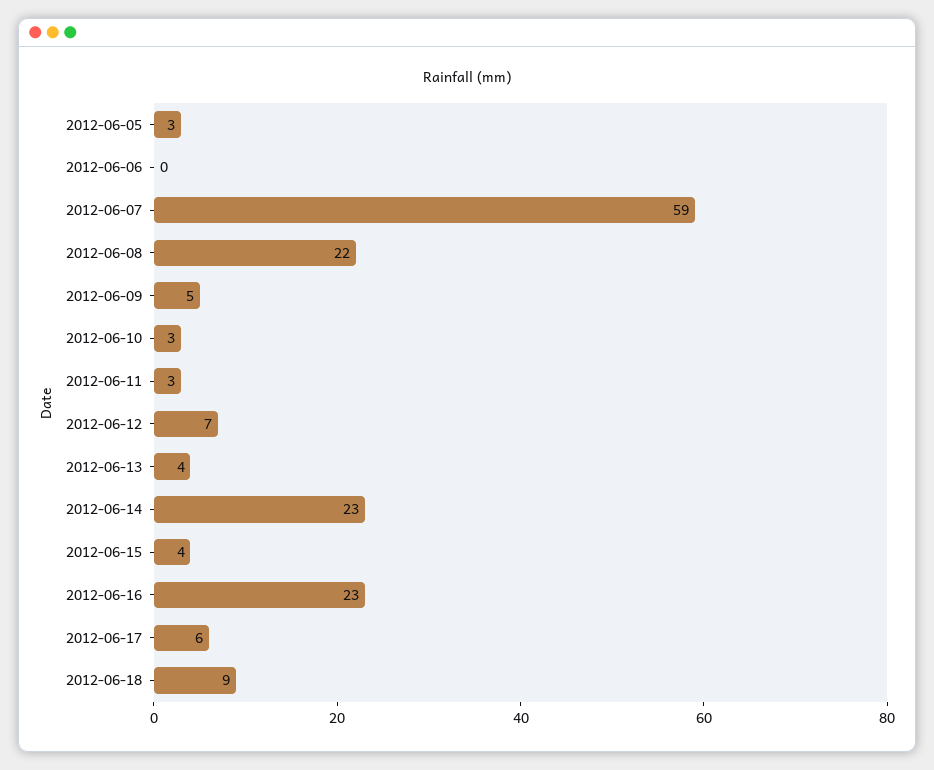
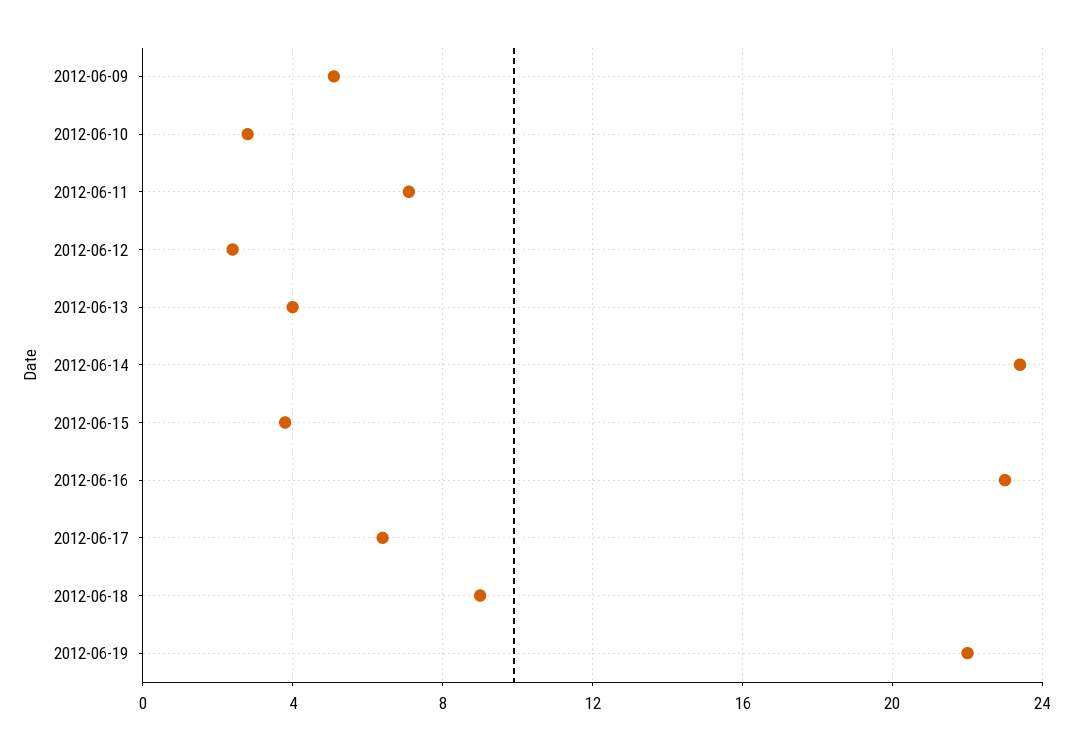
2012-06-05: 3 -> none
2012-06-06: 0 -> none
2012-06-07: 59 -> none
2012-06-08: 22 -> none
2012-06-11: 3 -> 7
2012-06-12: 7 -> 2.5
2012-06-19: none -> 22

